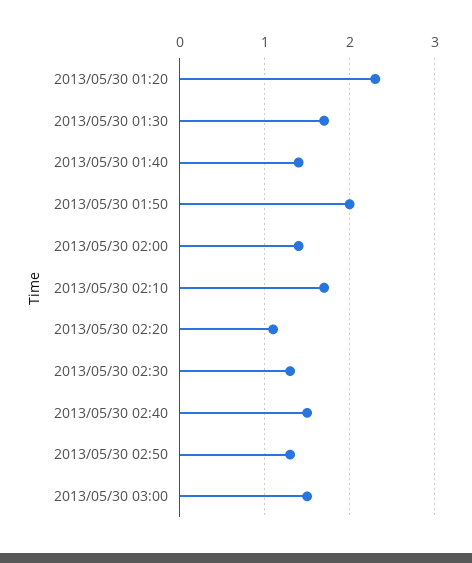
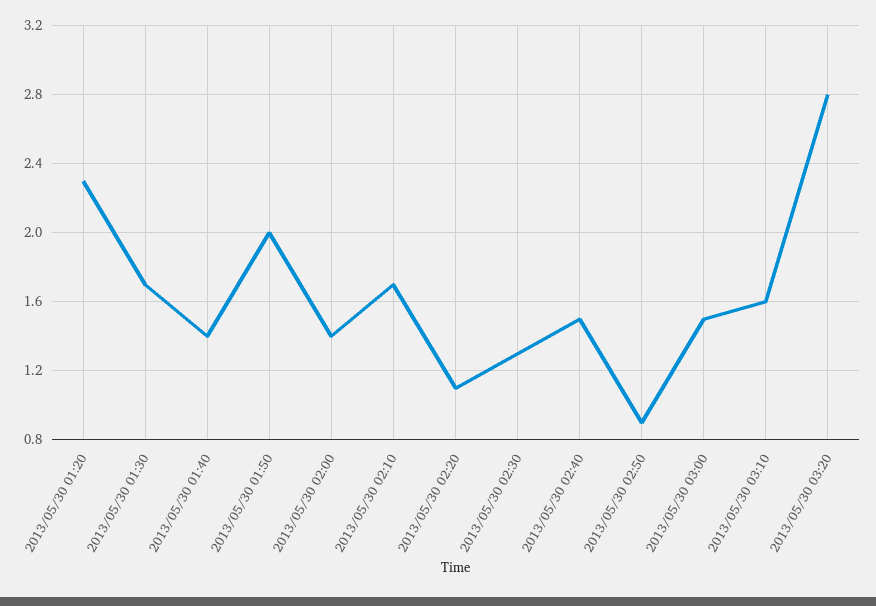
2013/05/30 02:50: 1.3 -> 0.9
2013/05/30 03:10: none -> 1.6
2013/05/30 03:20: none -> 2.8

